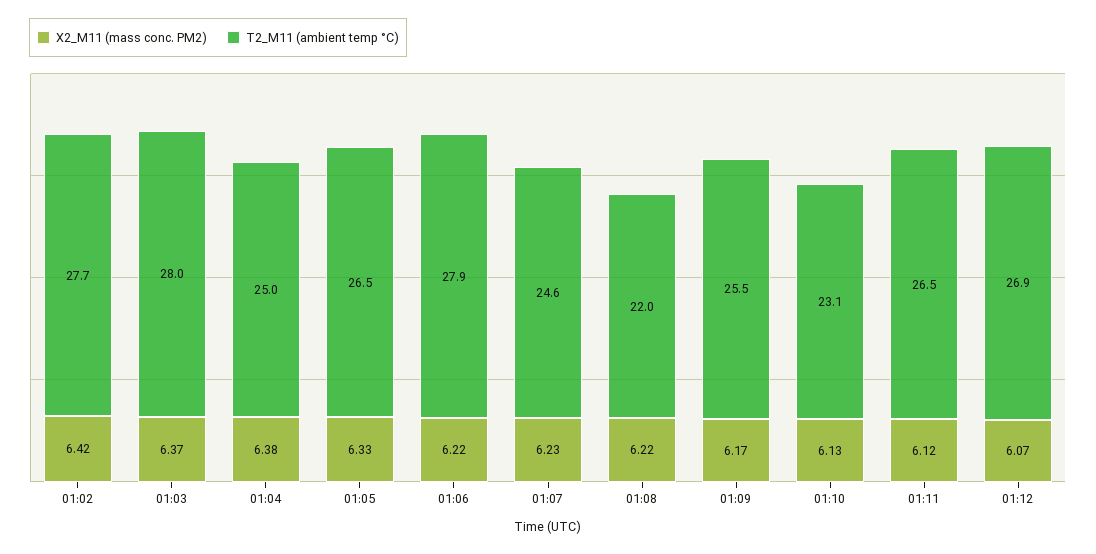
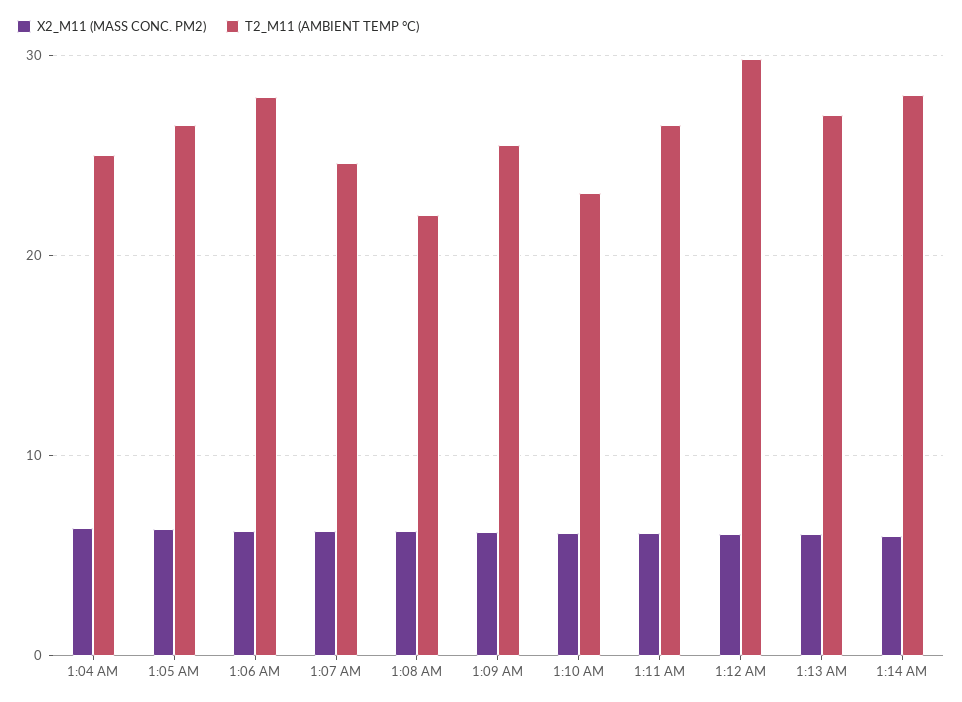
X2_M11 (mass conc. PM2), 01:02: 6.42 -> none
T2_M11 (ambient temp °C), 01:02: 27.7 -> none
X2_M11 (mass conc. PM2), 01:03: 6.37 -> none
T2_M11 (ambient temp °C), 01:03: 28 -> none
T2_M11 (ambient temp °C), 01:12: 26.9 -> 30
X2_M11 (mass conc. PM2), 1:13 AM: none -> 6
T2_M11 (ambient temp °C), 1:13 AM: none -> 27
X2_M11 (mass conc. PM2), 1:14 AM: none -> 6
T2_M11 (ambient temp °C), 1:14 AM: none -> 28

